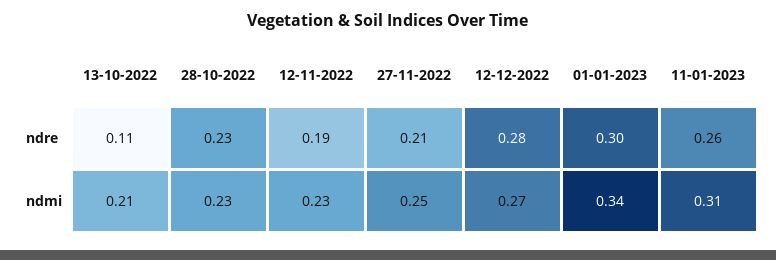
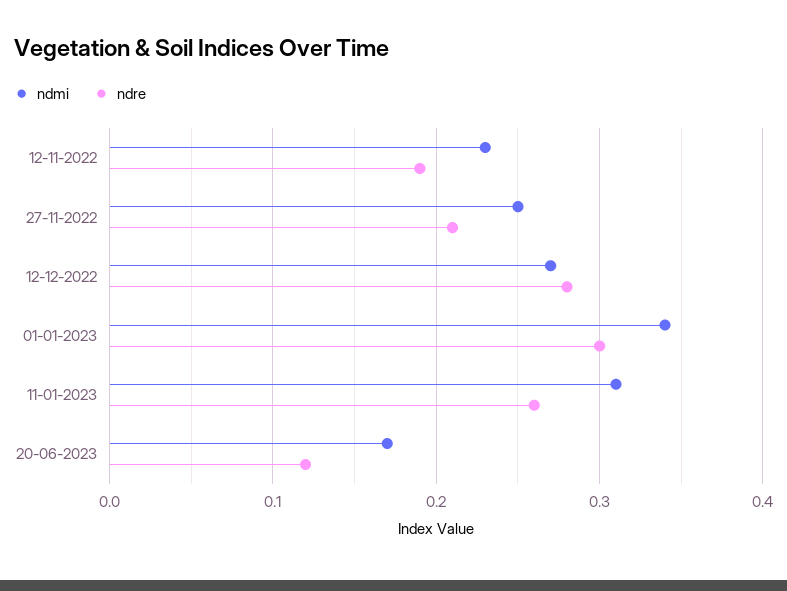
ndre, 13-10-2022: 0.11 -> none
ndre, 28-10-2022: 0.23 -> none
ndmi, 13-10-2022: 0.21 -> none
ndmi, 28-10-2022: 0.23 -> none
ndmi, 20-06-2023: none -> 0.17
ndre, 20-06-2023: none -> 0.12

